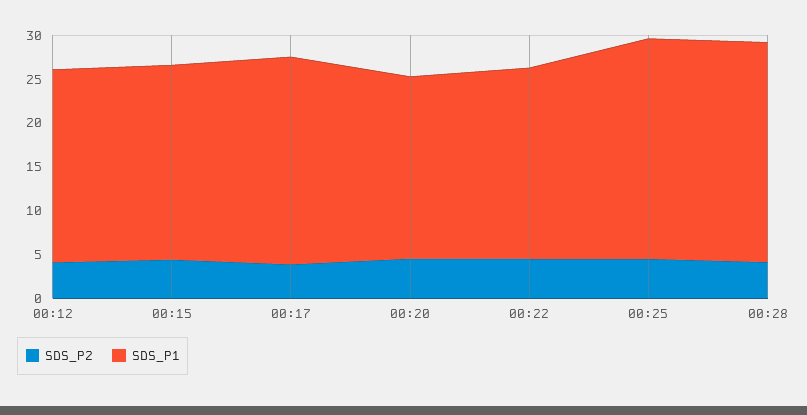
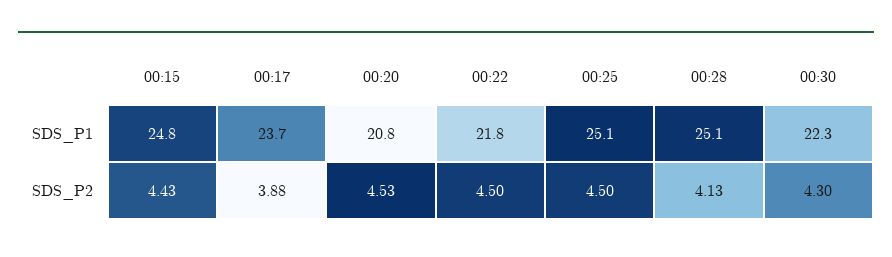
SDS_P2, 00:12: 4 -> none
SDS_P1, 00:12: 22 -> none
SDS_P1, 00:15: 22 -> 24.8
SDS_P1, 00:30: none -> 22.3
SDS_P2, 00:30: none -> 4.3

